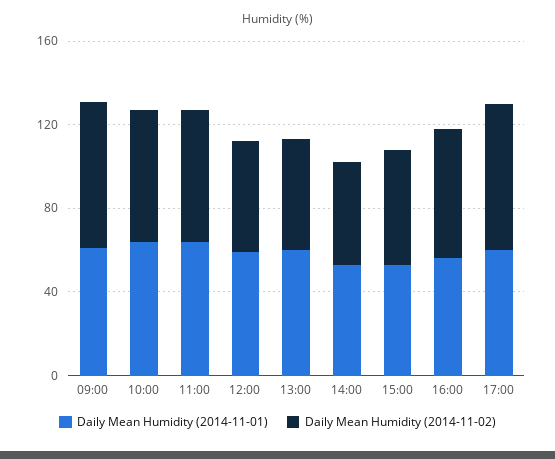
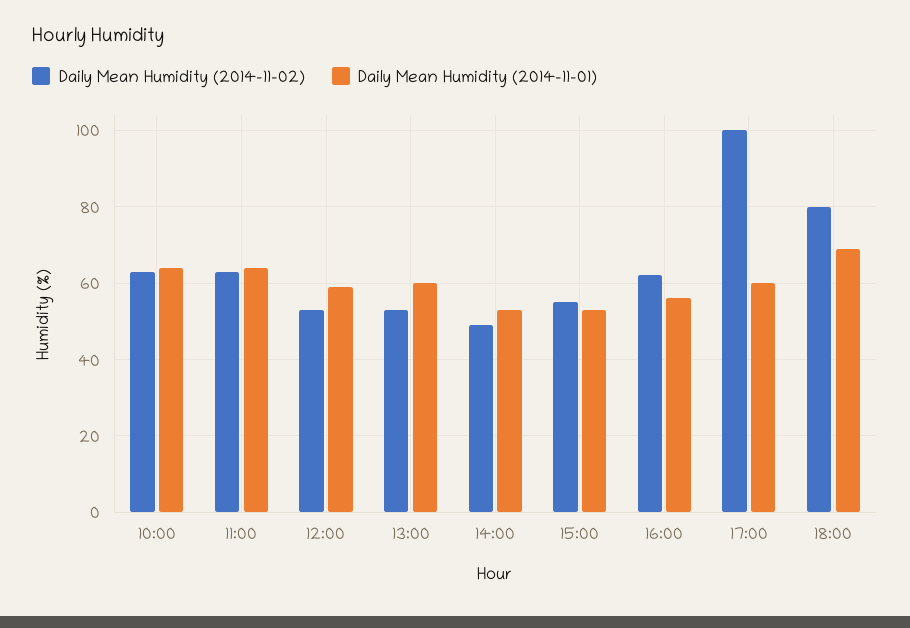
Daily Mean Humidity (2014-11-01), 09:00: 60 -> none
Daily Mean Humidity (2014-11-02), 09:00: 70 -> none
Daily Mean Humidity (2014-11-02), 17:00: 70 -> 100
Daily Mean Humidity (2014-11-02), 18:00: none -> 80
Daily Mean Humidity (2014-11-01), 18:00: none -> 70

